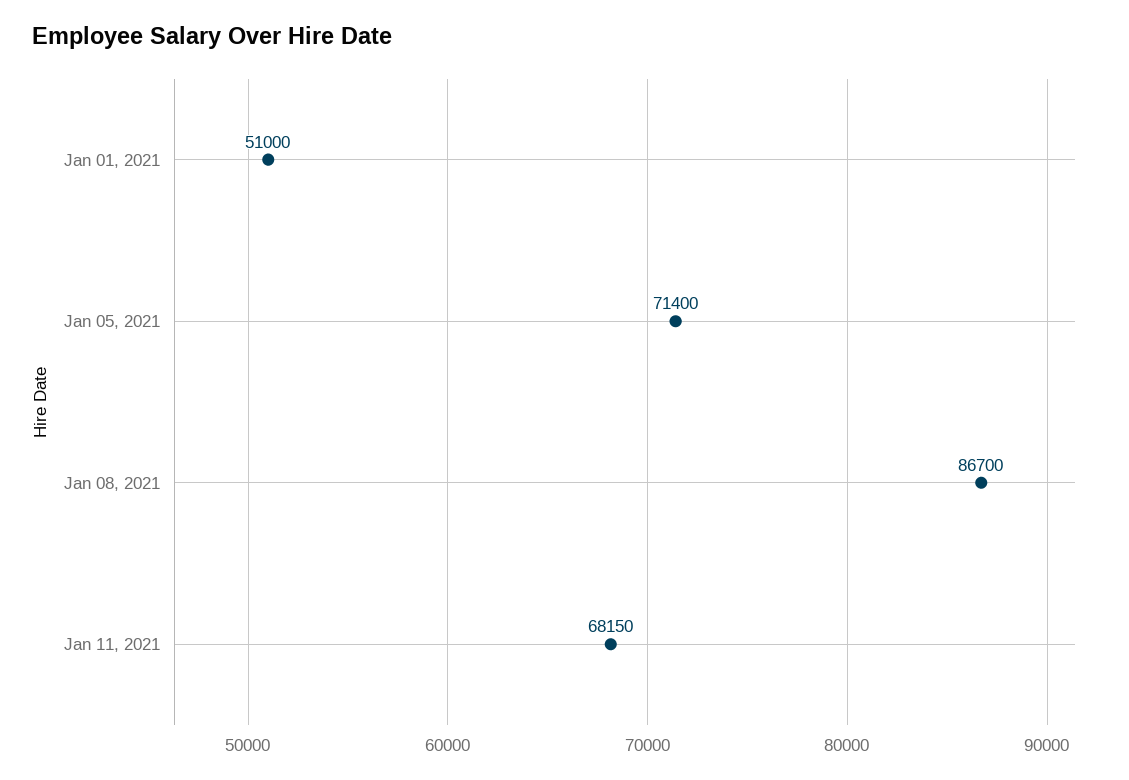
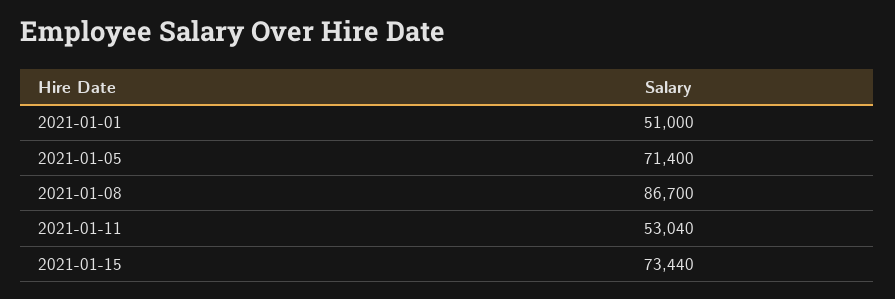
Jan 11, 2021: 68150 -> 53040
2021-01-15: none -> 73440

